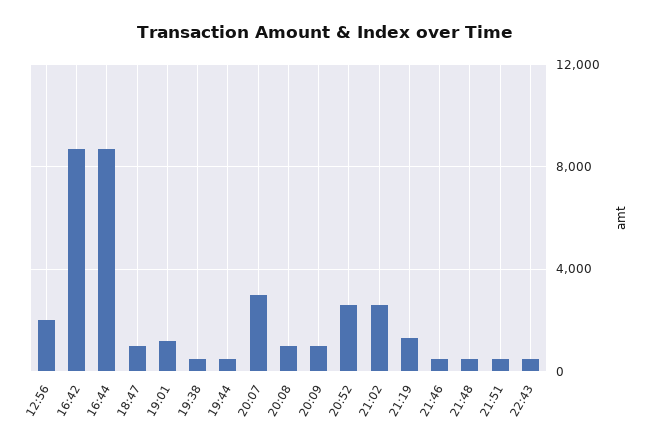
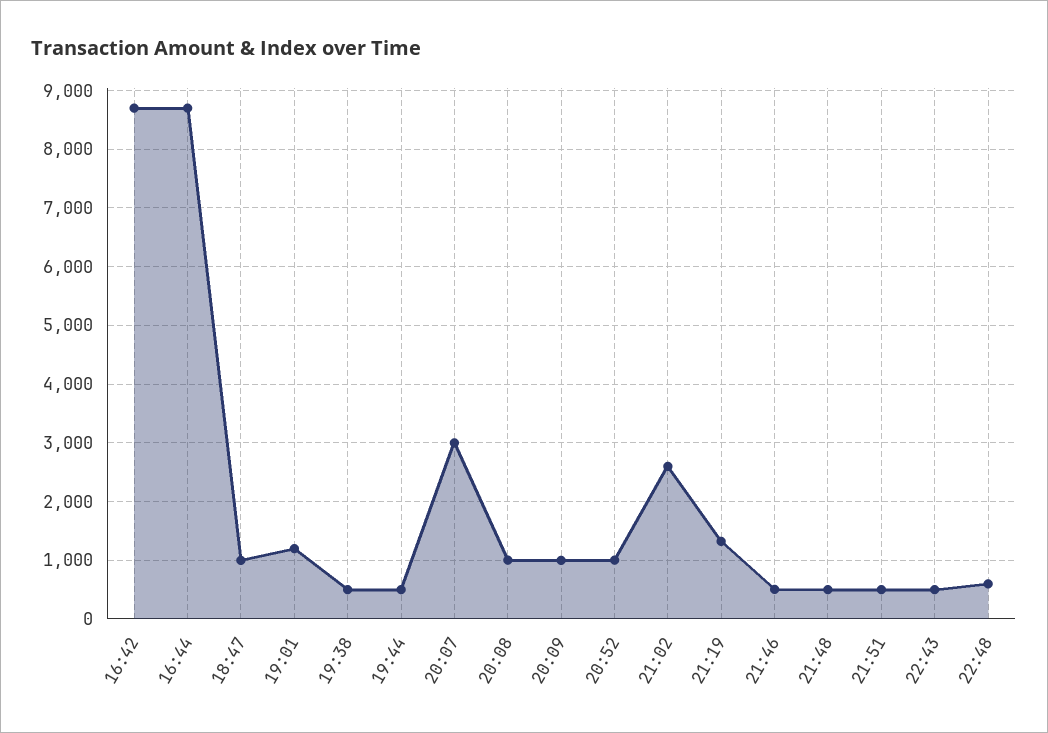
12:56: 2000 -> none
20:52: 2500 -> 1000
22:48: none -> 600

